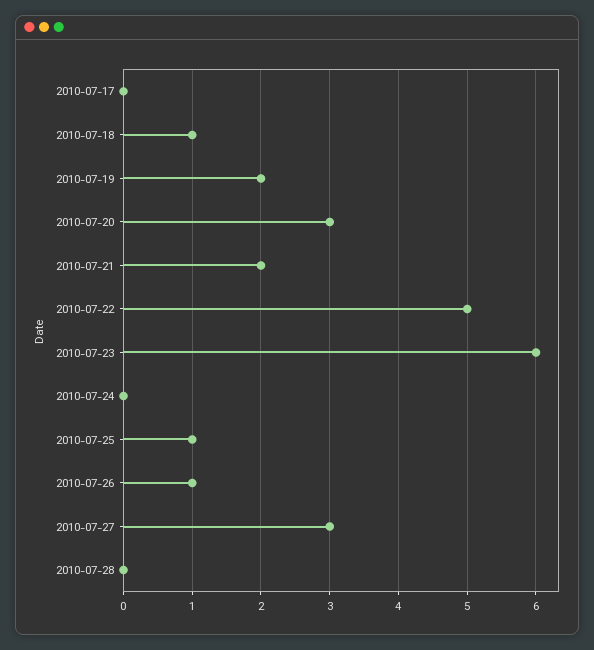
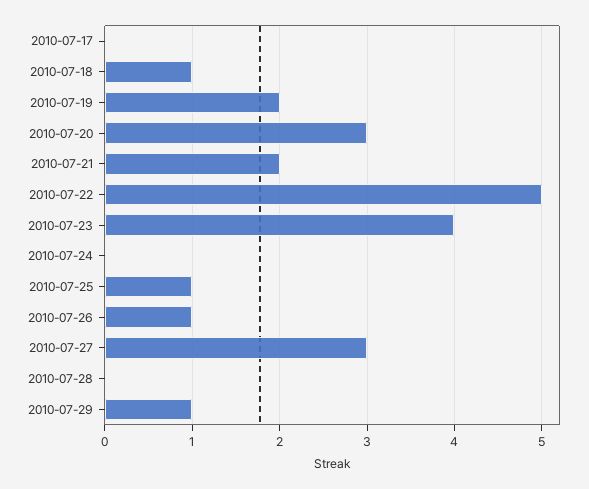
2010-07-23: 6 -> 4
2010-07-29: none -> 1

